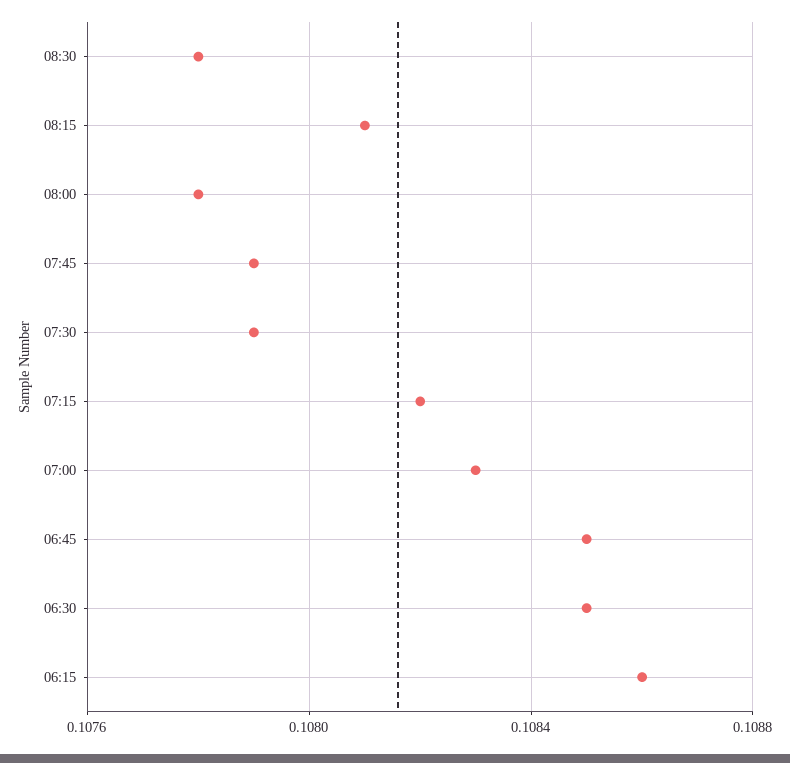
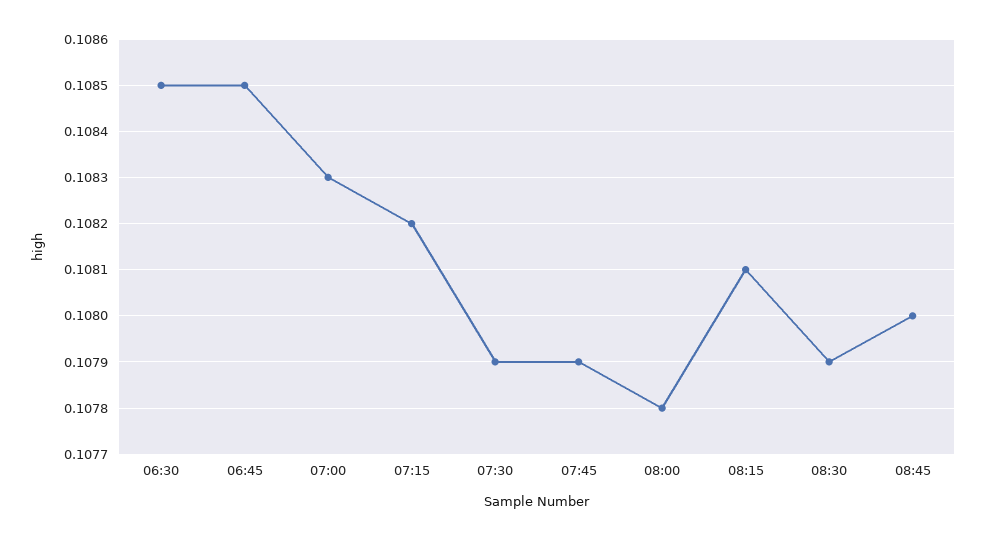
08:30: 0.1078 -> 0.1079
06:15: 0.1086 -> none
08:45: none -> 0.108

